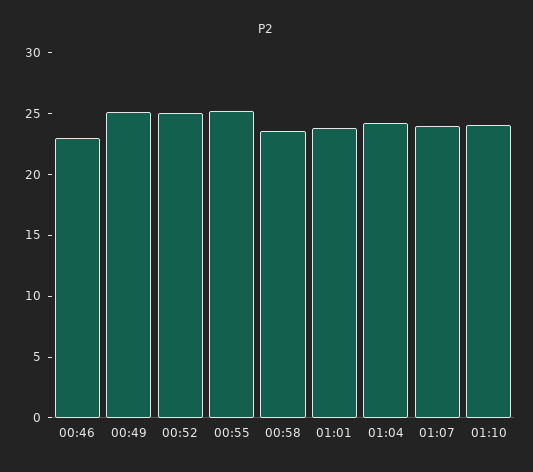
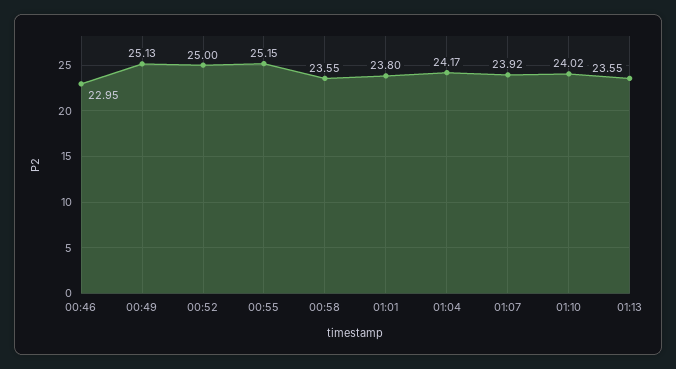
01:13: none -> 23.55

